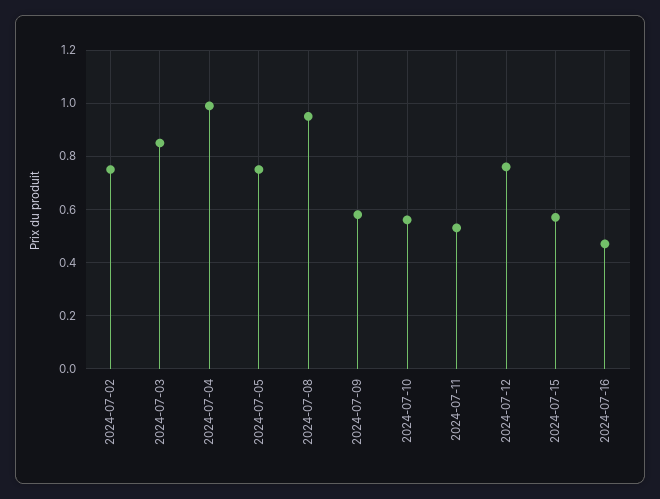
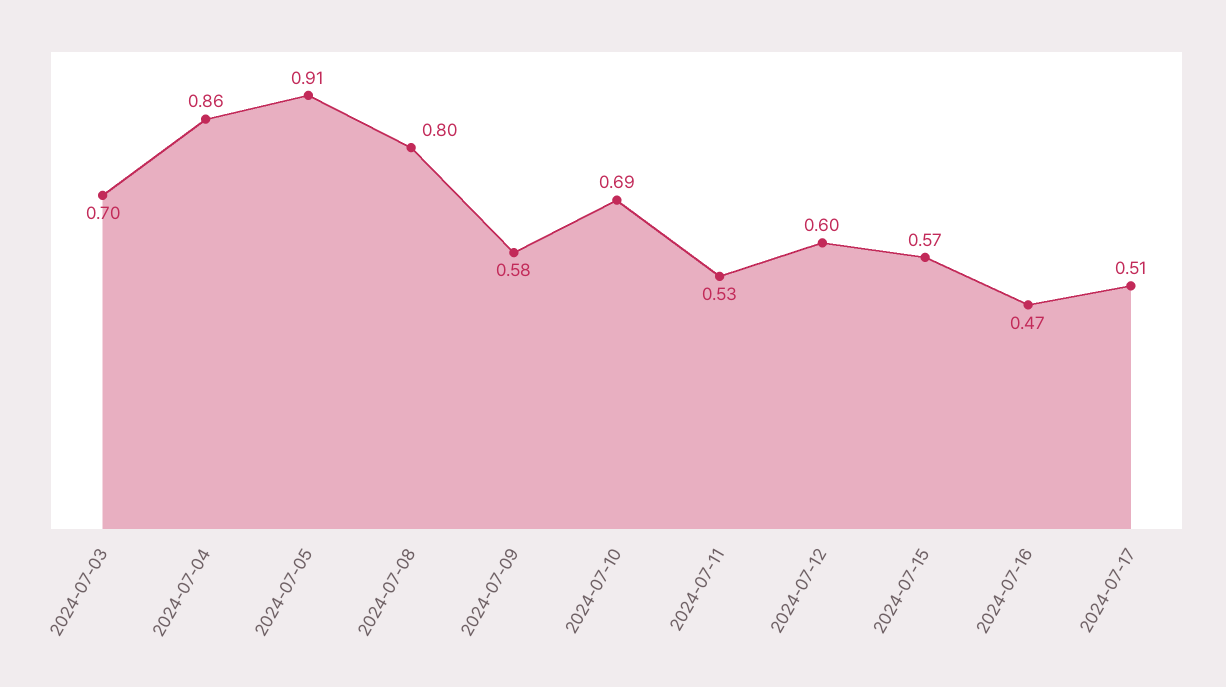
2024-07-02: 0.75 -> none
2024-07-03: 0.85 -> 0.7
2024-07-04: 1 -> 0.86
2024-07-05: 0.75 -> 0.91
2024-07-08: 0.95 -> 0.8
2024-07-10: 0.55 -> 0.69
2024-07-12: 0.75 -> 0.6
2024-07-17: none -> 0.51

